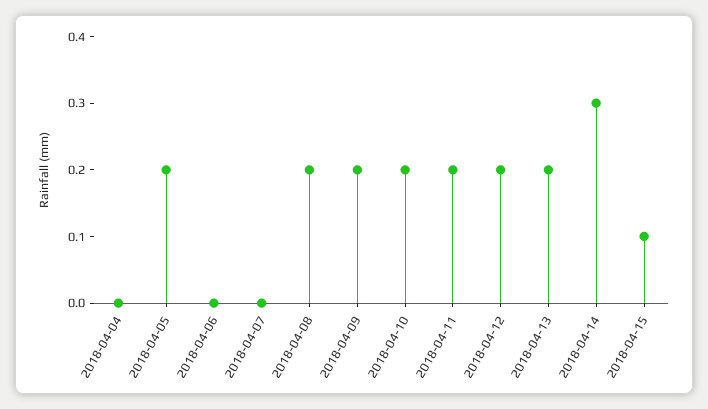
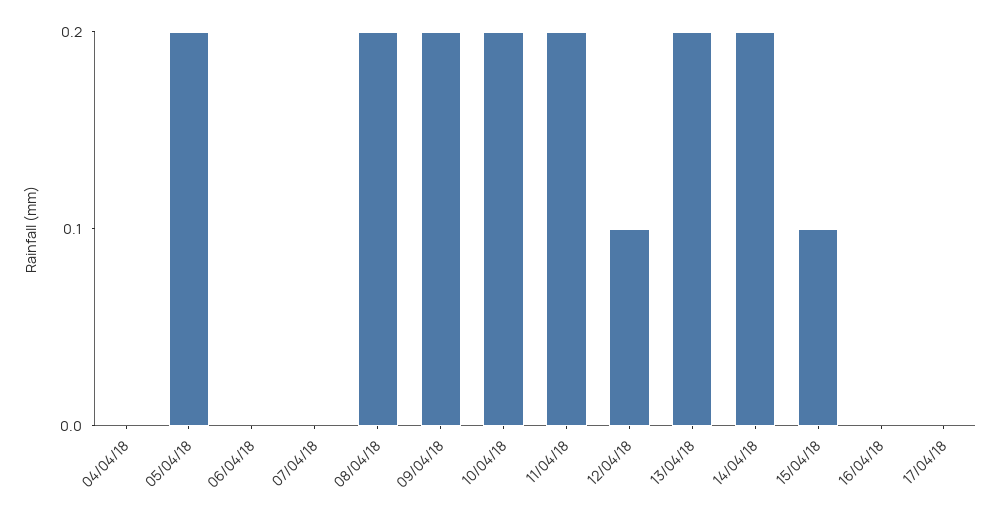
2018-04-12: 0.2 -> 0.1
2018-04-14: 0.3 -> 0.2
16/04/18: none -> 0
17/04/18: none -> 0

